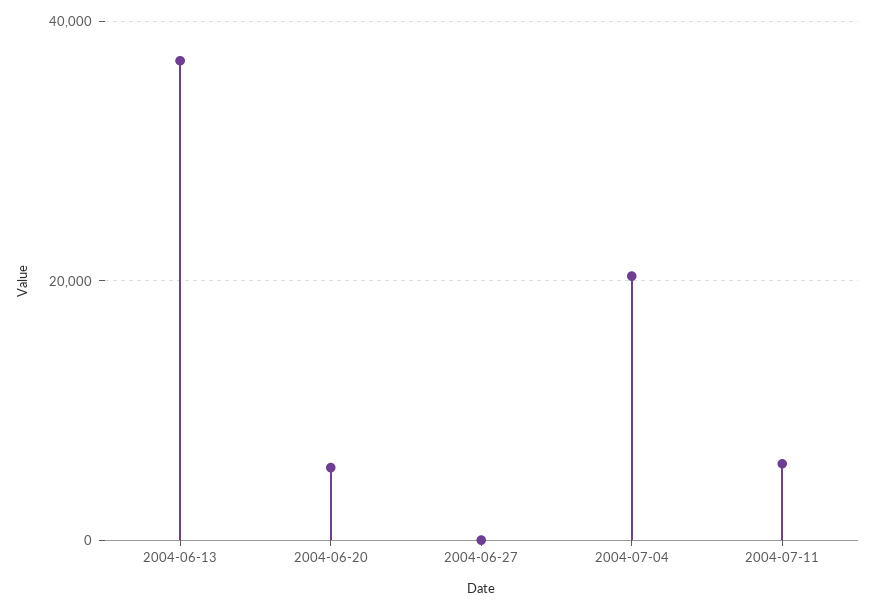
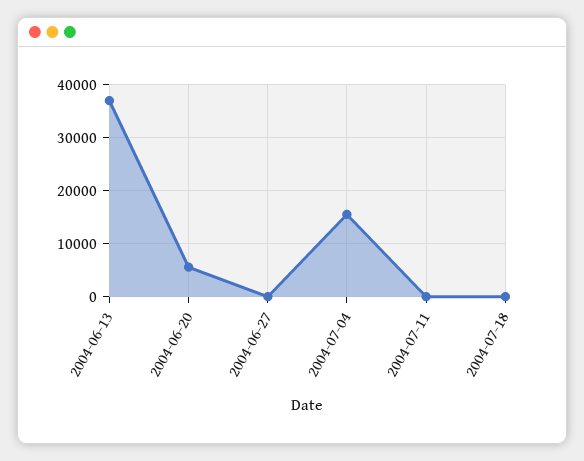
2004-07-04: 20000 -> 16000
2004-07-11: 6000 -> 0
2004-07-18: none -> 0

